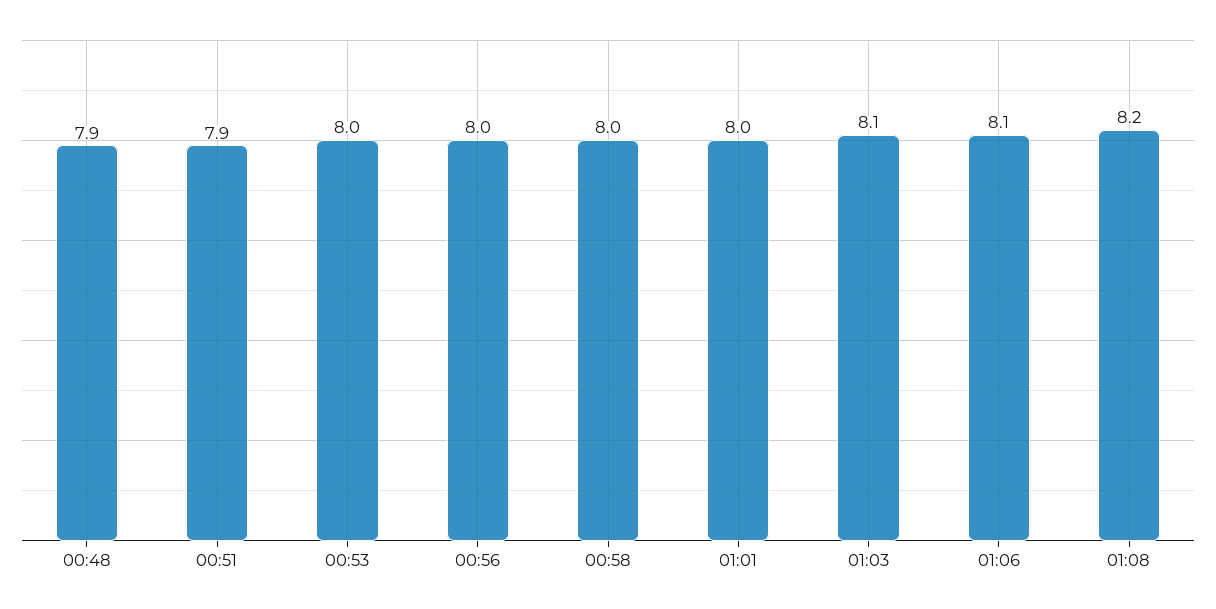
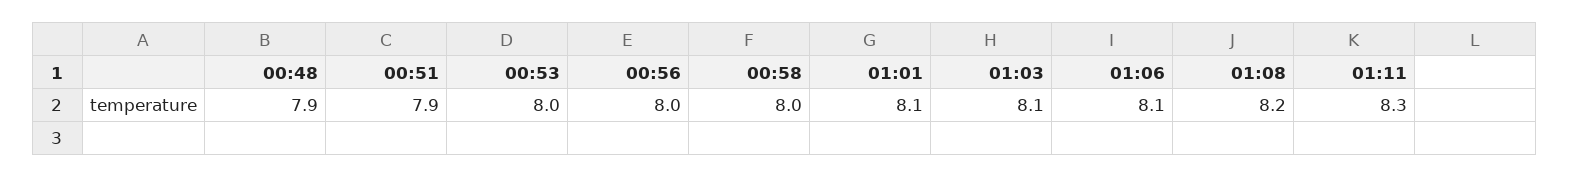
01:01: 8 -> 8.1
01:11: none -> 8.3

